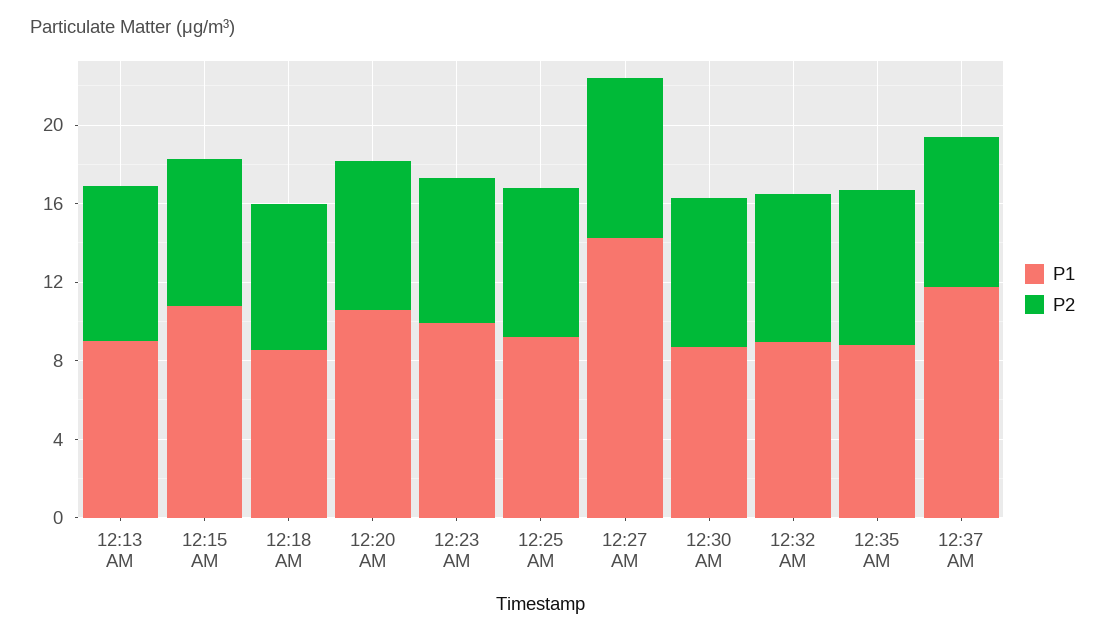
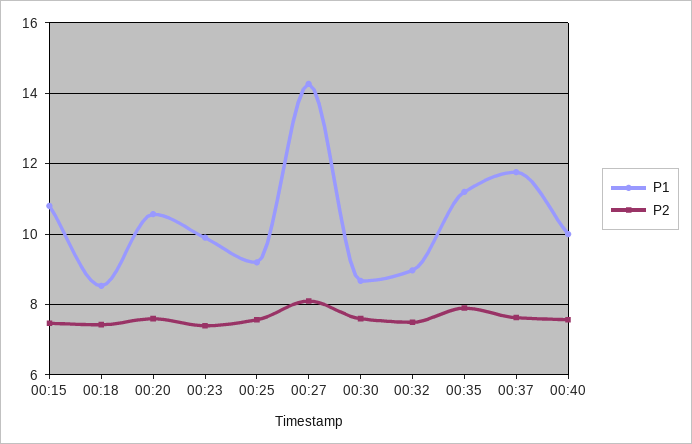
P1, 12:13 AM: 9 -> none
P2, 12:13 AM: 8 -> none
P1, 12:35 AM: 9 -> 11.2
P1, 00:40: none -> 10
P2, 00:40: none -> 7.6

